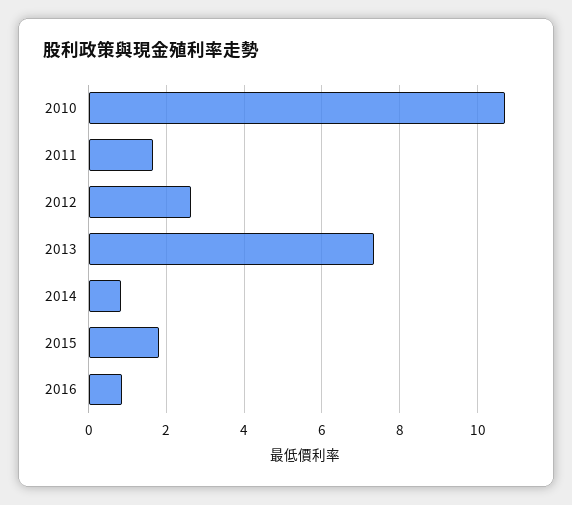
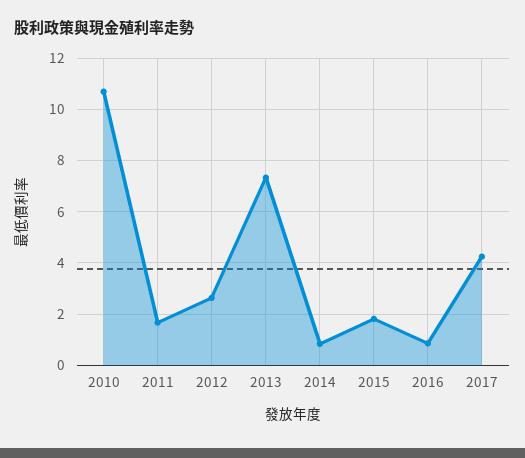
2017: none -> 4.25

